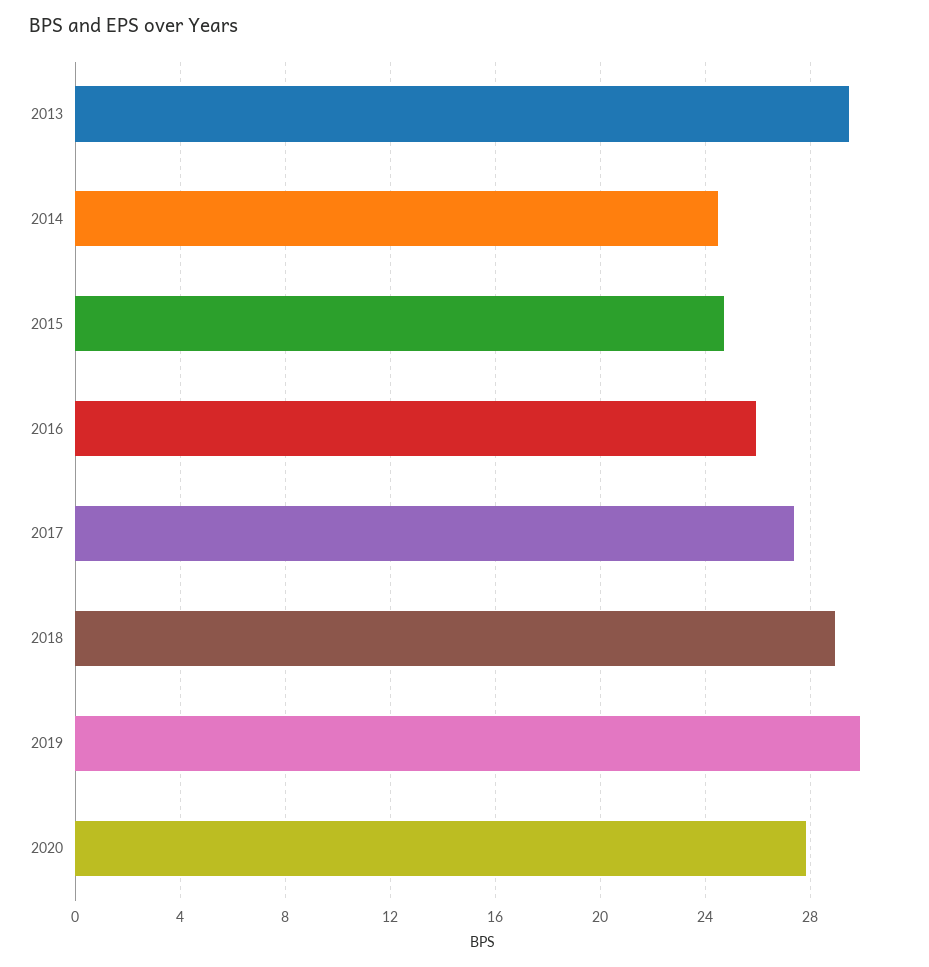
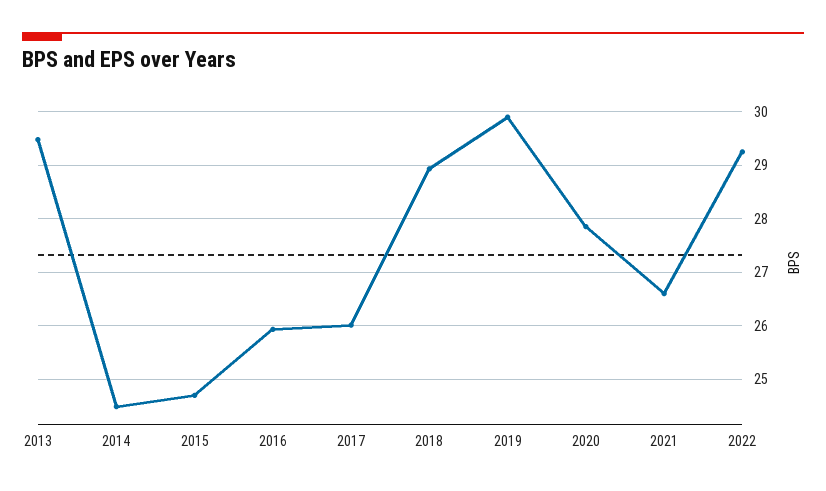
2017: 27.5 -> 26
2021: none -> 26.6
2022: none -> 29.2

